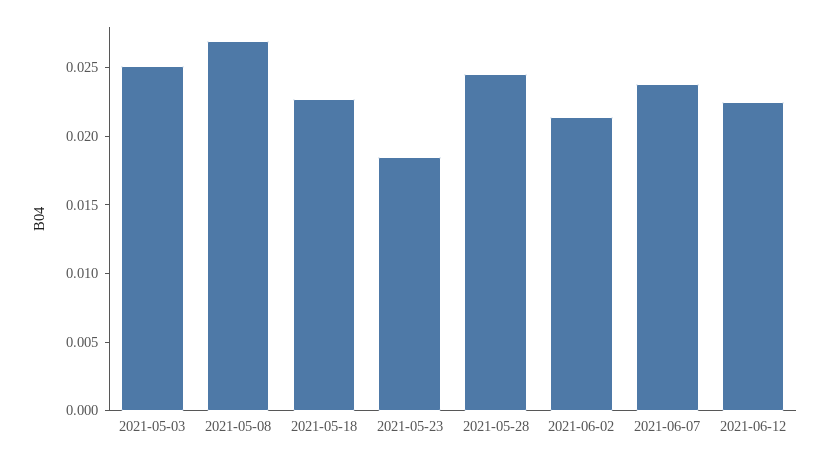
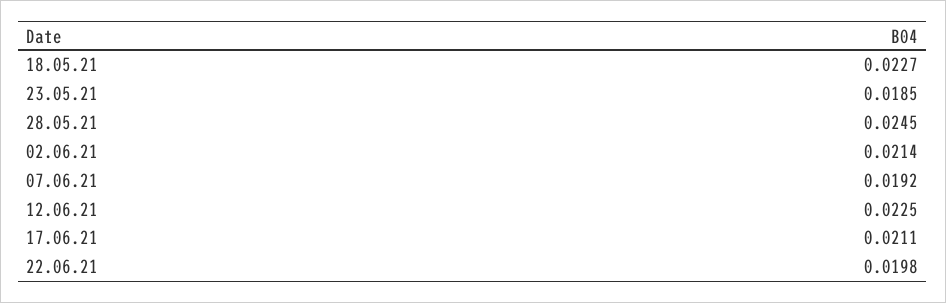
2021-05-03: 0.025 -> none
2021-05-08: 0.027 -> none
2021-06-07: 0.024 -> 0.0192
17.06.21: none -> 0.0211
22.06.21: none -> 0.0198

